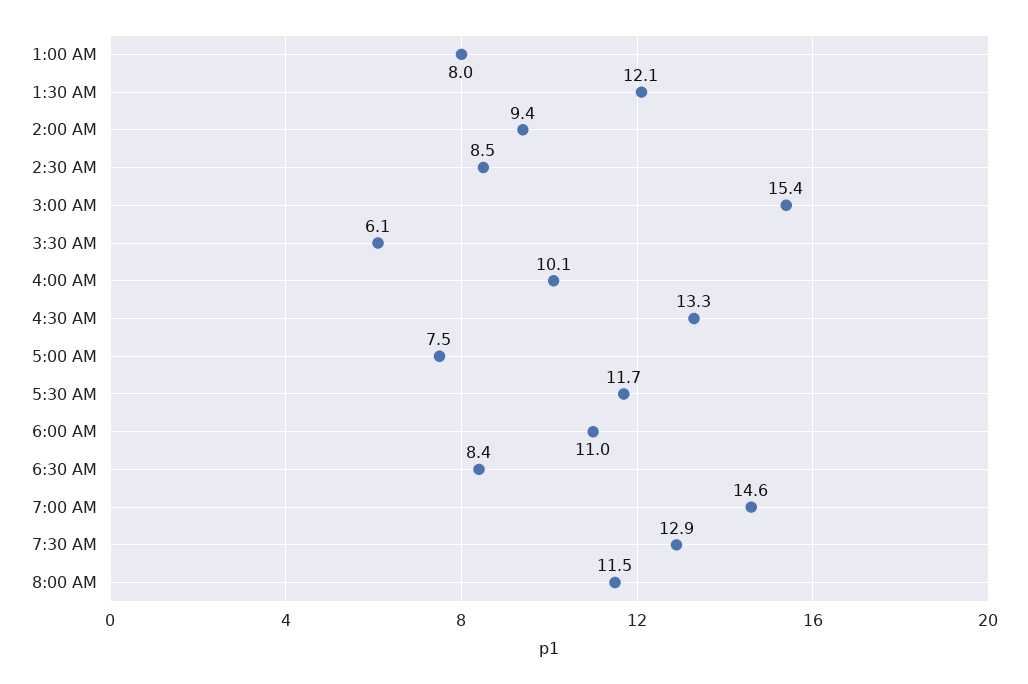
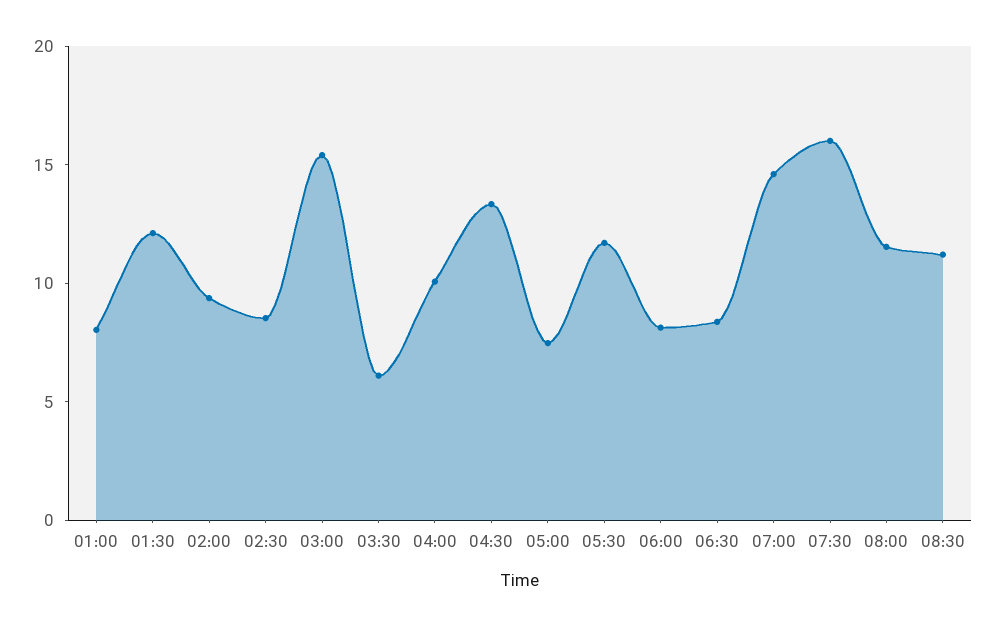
6:00 AM: 11 -> 8
7:30 AM: 12.9 -> 16
08:30: none -> 11

